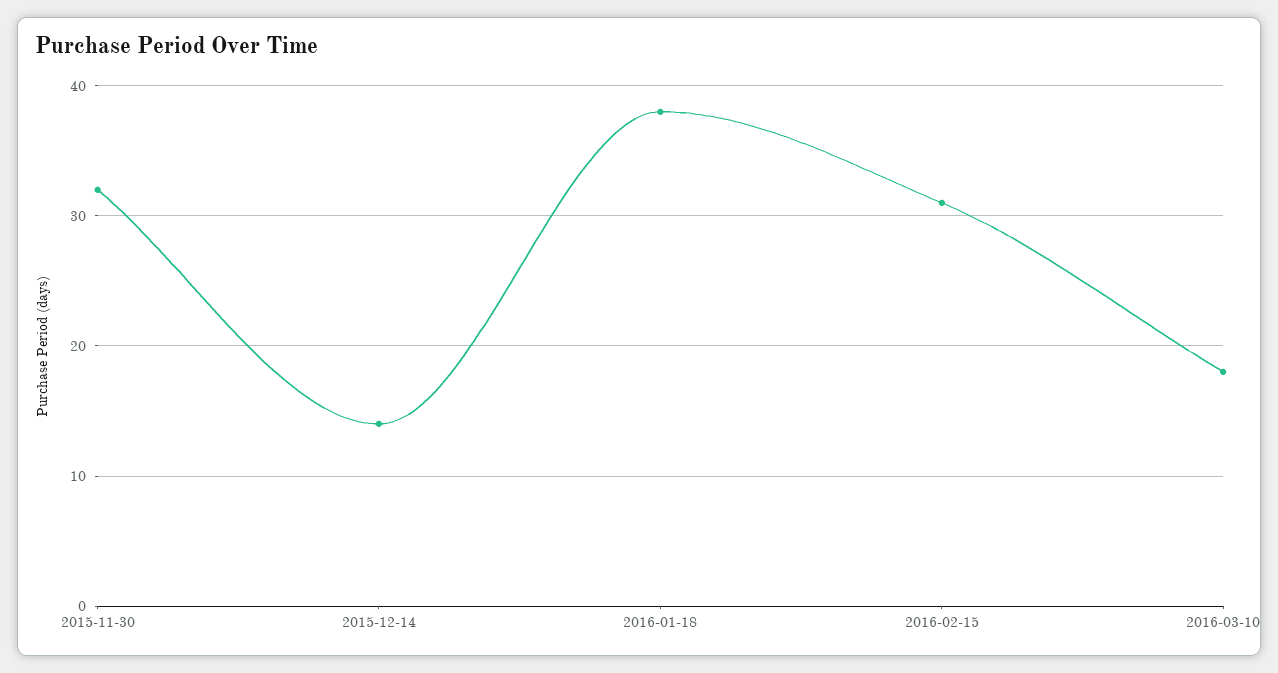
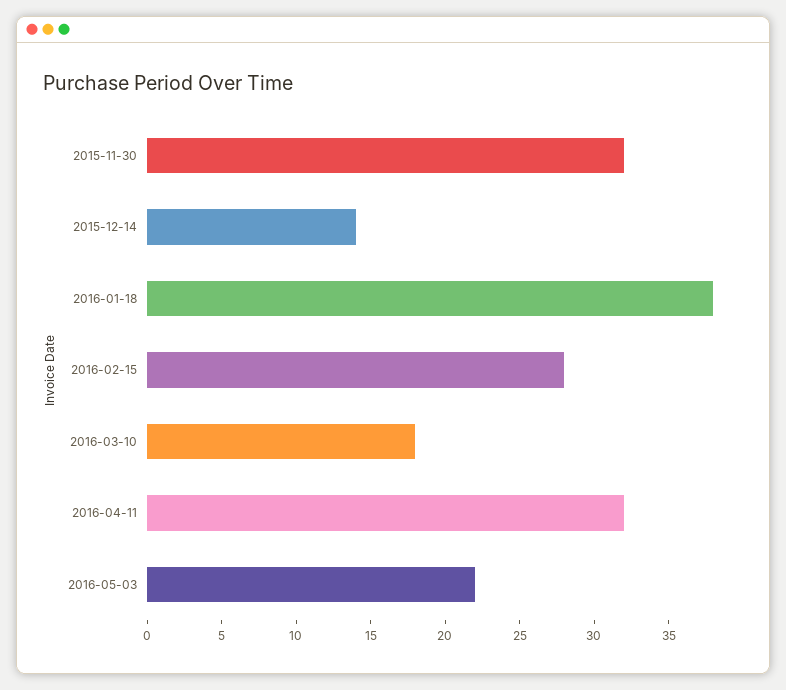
2016-02-15: 31 -> 28
2016-04-11: none -> 32
2016-05-03: none -> 22

